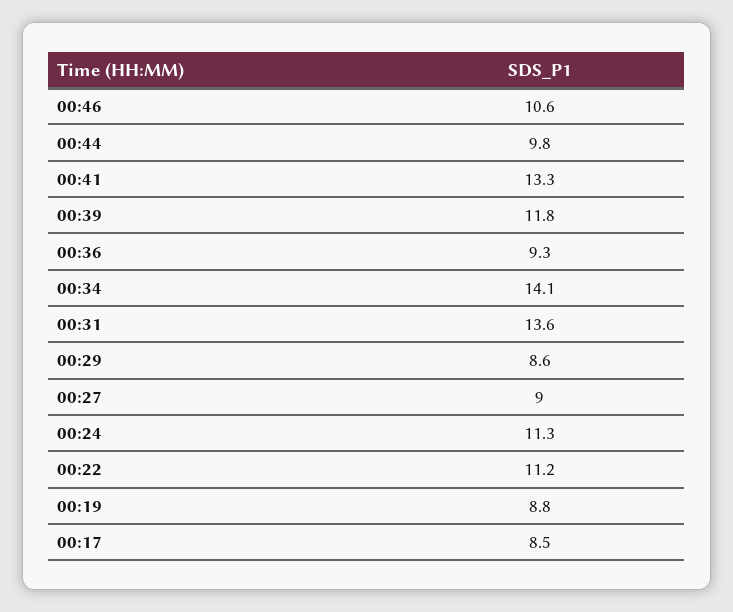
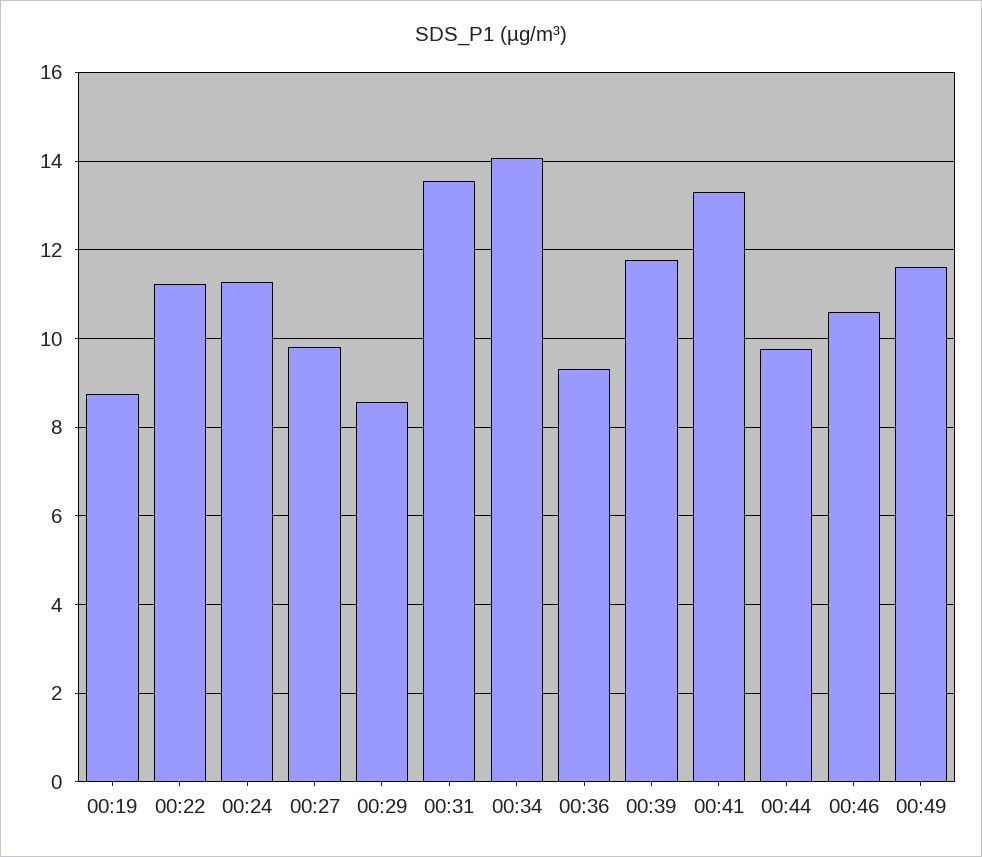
00:27: 9 -> 9.8
00:17: 8.5 -> none
00:49: none -> 11.6

